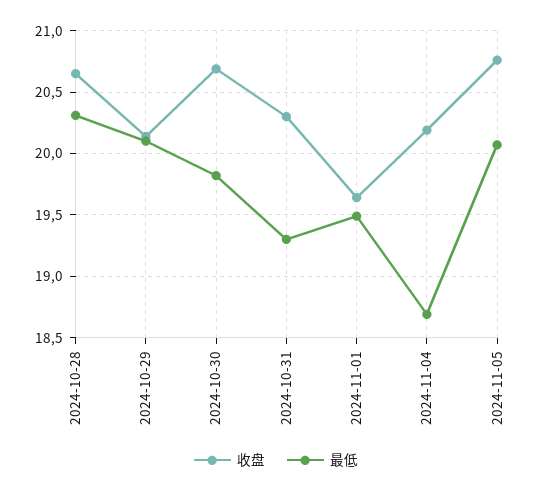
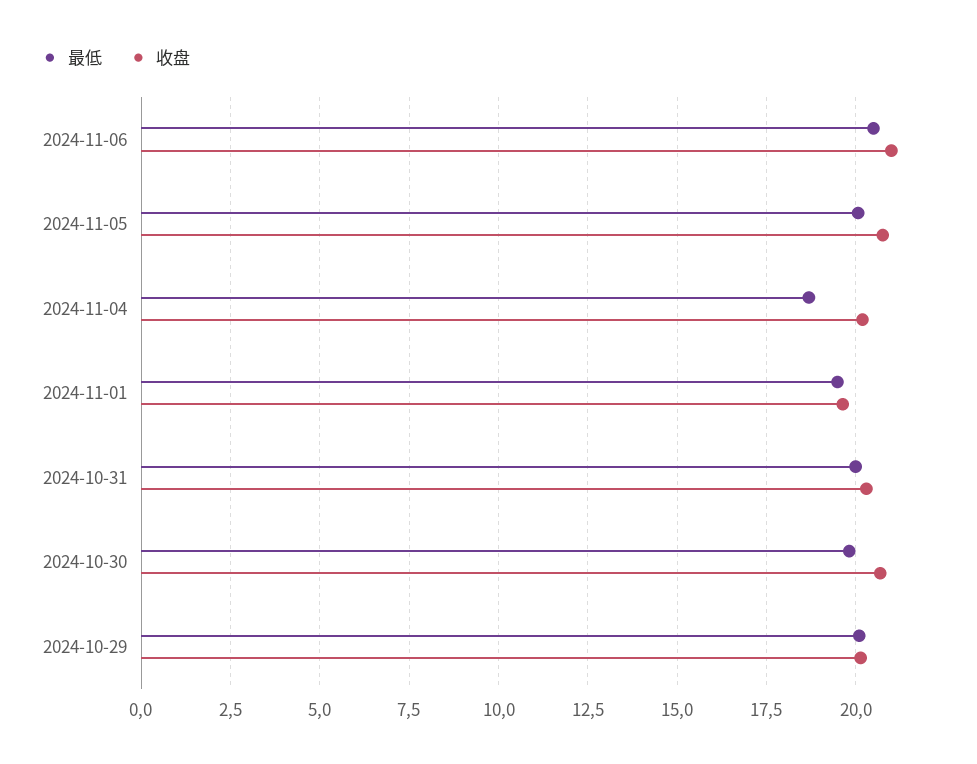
收盘, 2024-10-28: 20.65 -> none
最低, 2024-10-28: 20.3 -> none
最低, 2024-10-31: 19.3 -> 20
最低, 2024-11-06: none -> 20.5
收盘, 2024-11-06: none -> 21

